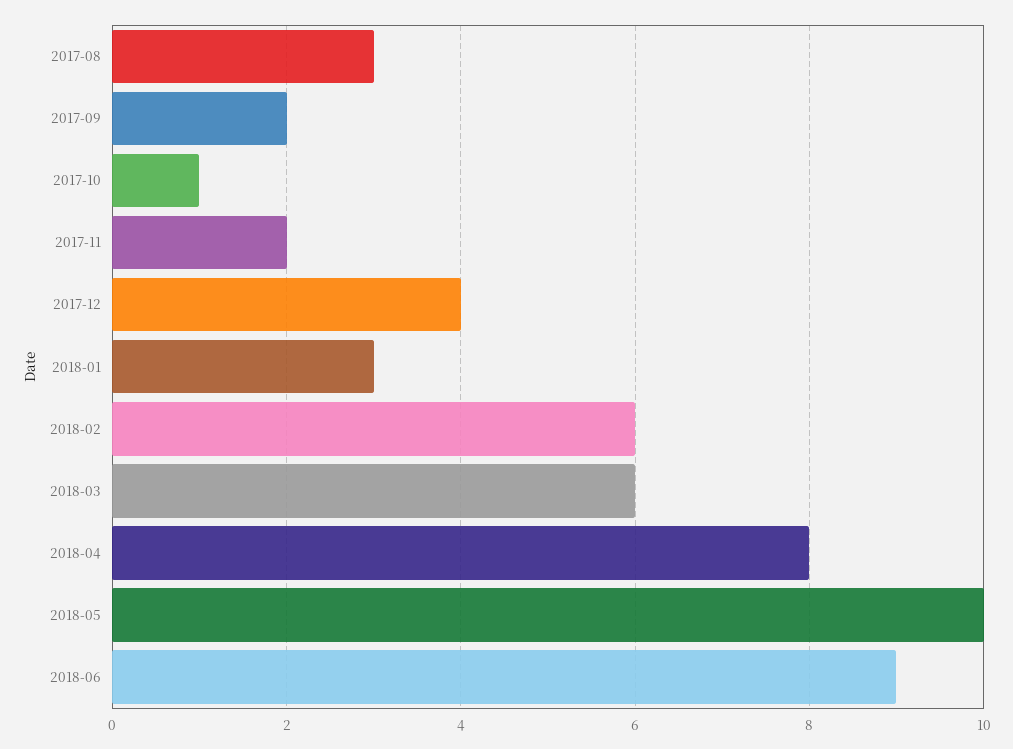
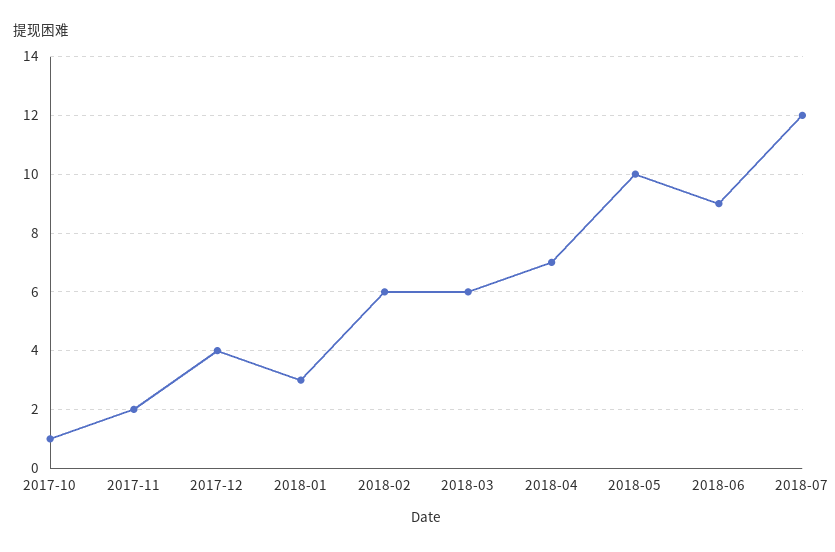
2017-08: 3 -> none
2017-09: 2 -> none
2018-04: 8 -> 7
2018-07: none -> 12

